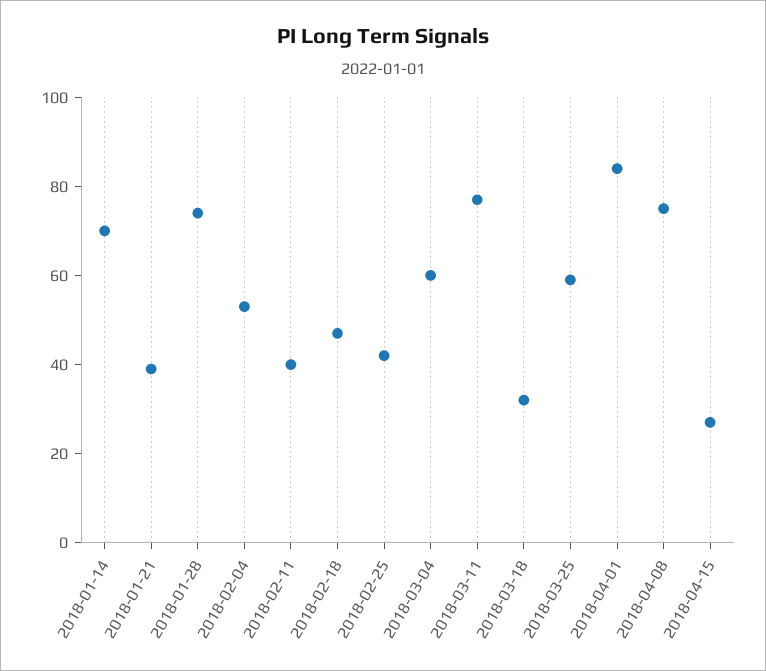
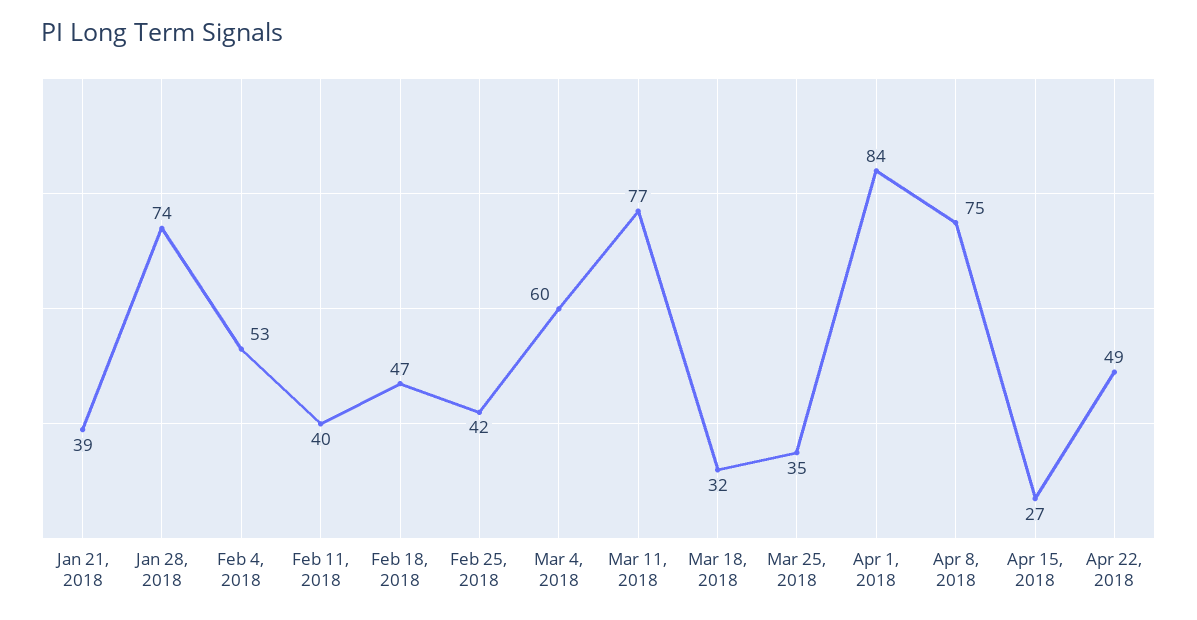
2018-01-14: 70 -> none
2018-03-25: 60 -> 35
Apr 22, 2018: none -> 49

